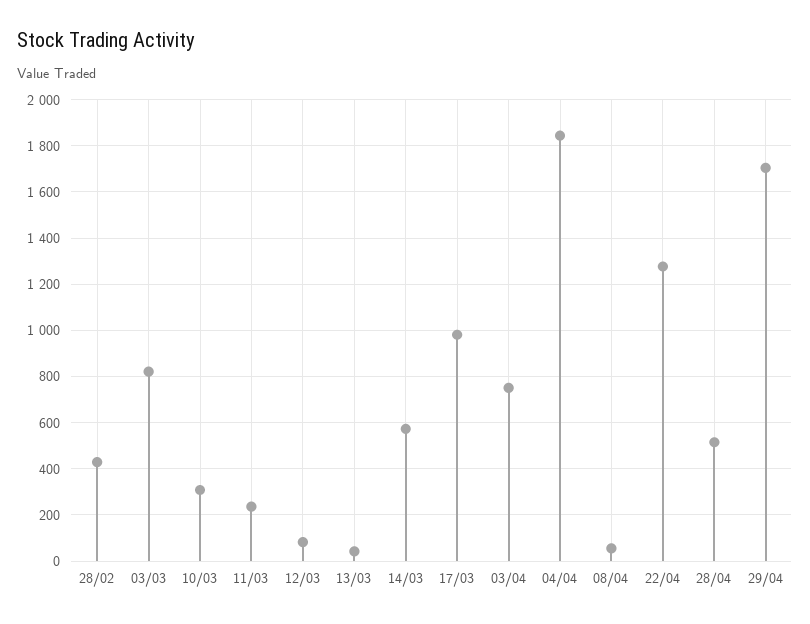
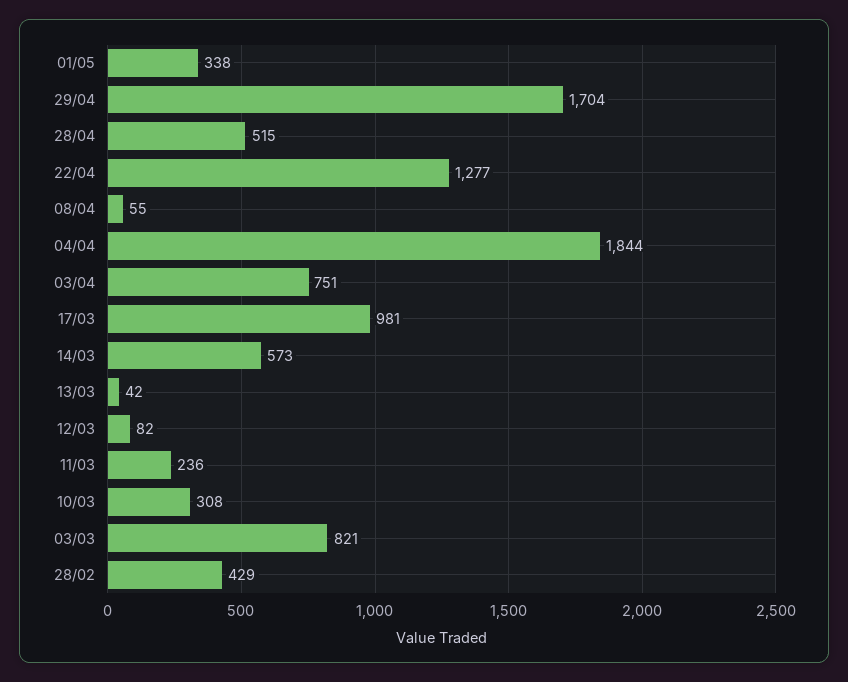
01/05: none -> 338

